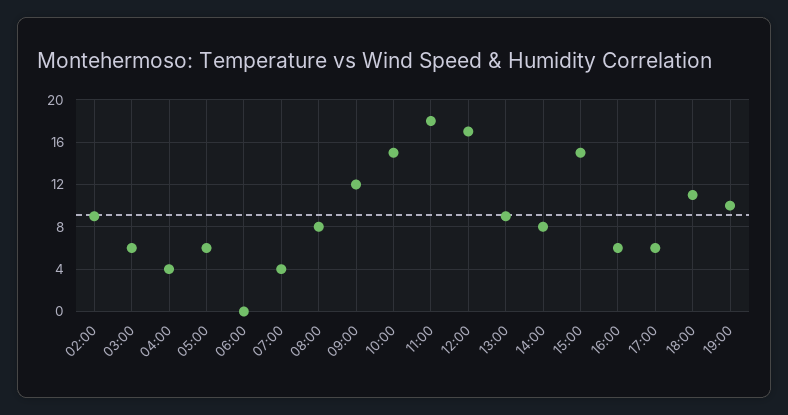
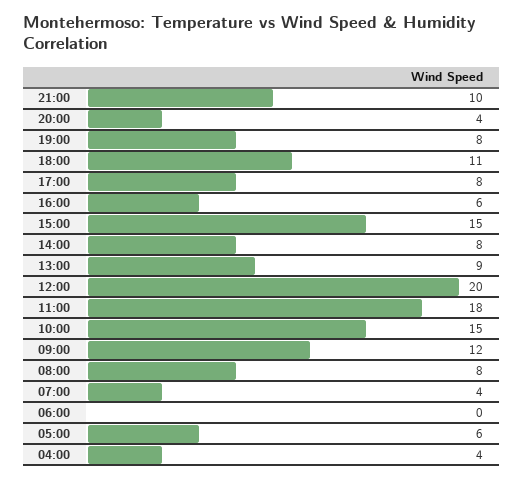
02:00: 9 -> none
03:00: 6 -> none
12:00: 17 -> 20
17:00: 6 -> 8
19:00: 10 -> 8
21:00: none -> 10
20:00: none -> 4

